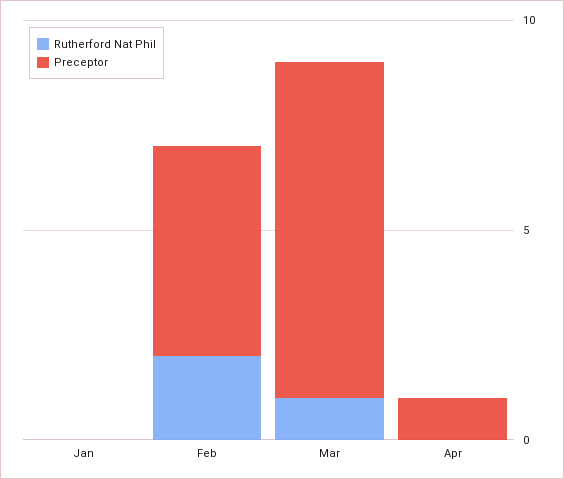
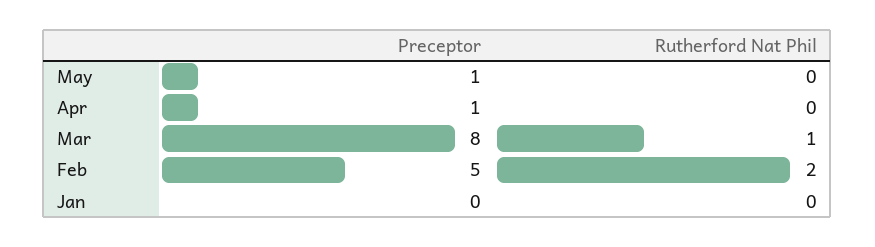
Preceptor, May: none -> 1
Rutherford Nat Phil, May: none -> 0

